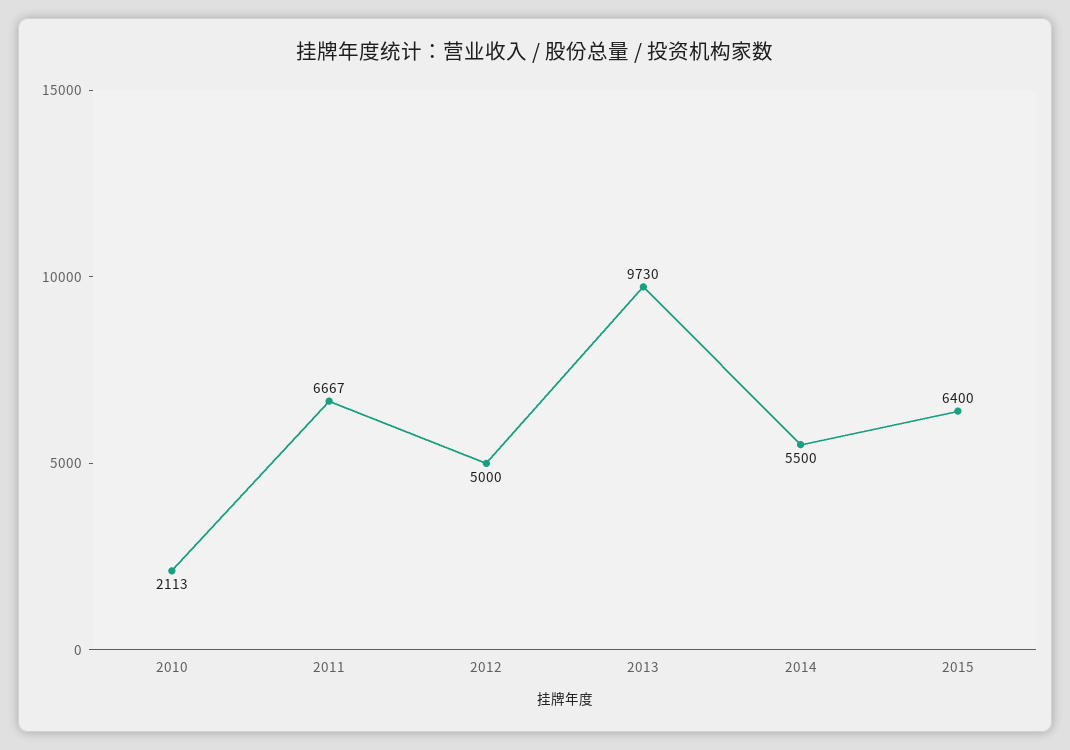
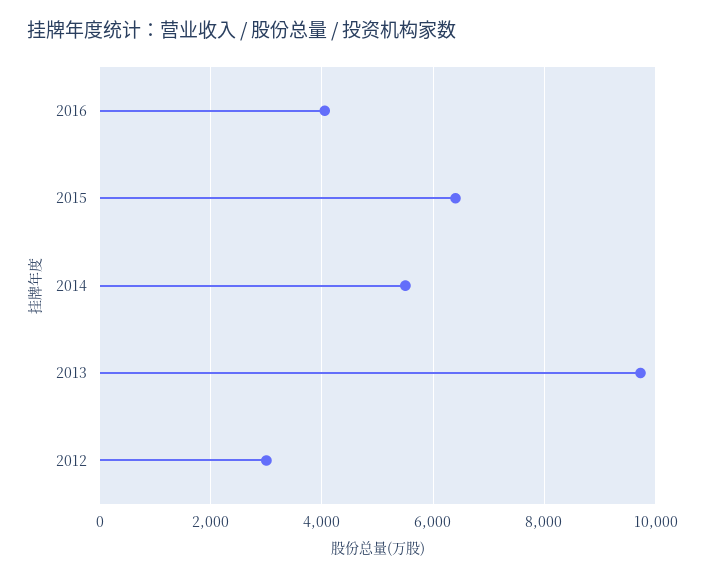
2010: 2113 -> none
2011: 6667 -> none
2012: 5000 -> 3000
2016: none -> 4000

